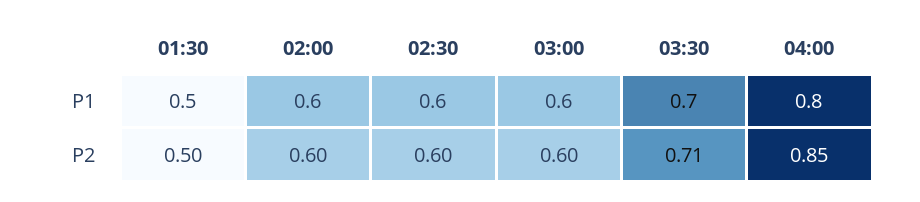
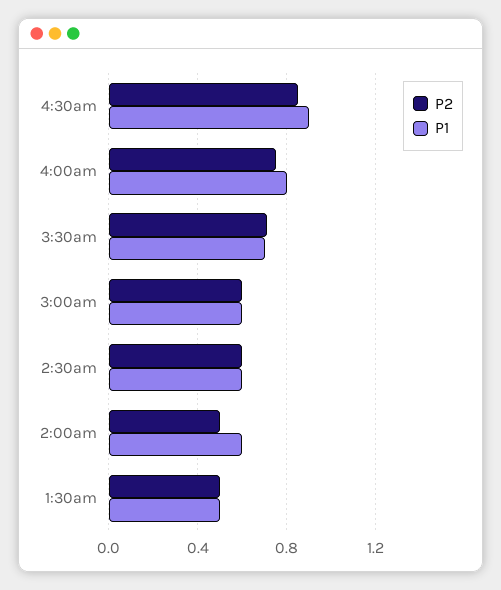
P2, 02:00: 0.6 -> 0.5
P2, 04:00: 0.85 -> 0.75
P2, 4:30am: none -> 0.85
P1, 4:30am: none -> 0.9

